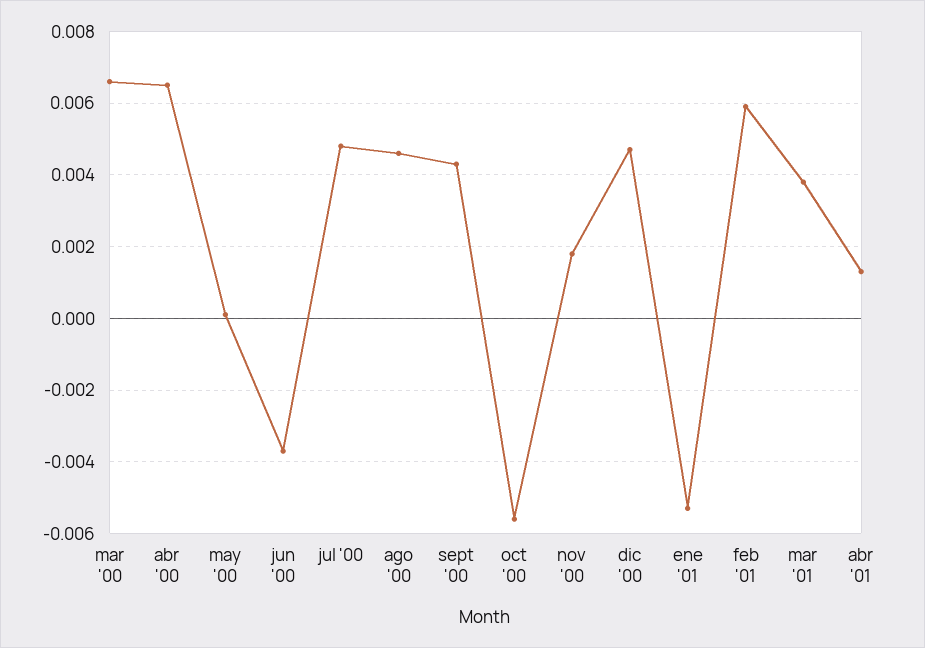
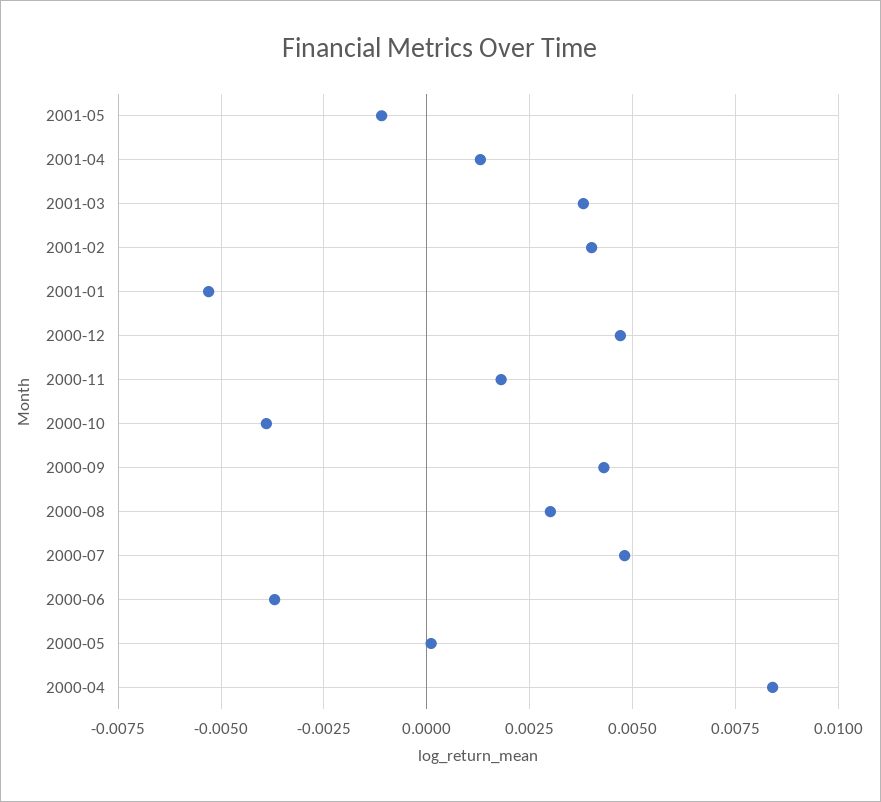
mar '00: 0.0065 -> none
abr '00: 0.0065 -> 0.0085
ago '00: 0.0045 -> 0.003
oct '00: -0.0055 -> -0.004
feb '01: 0.006 -> 0.004
2001-05: none -> -0.001

